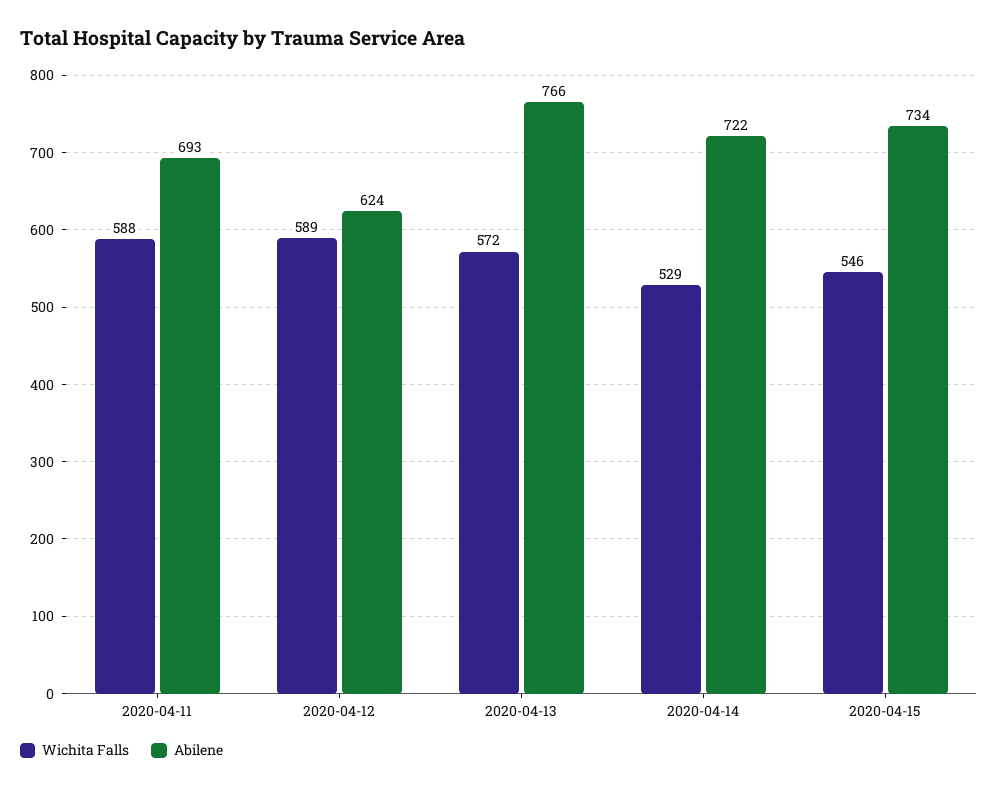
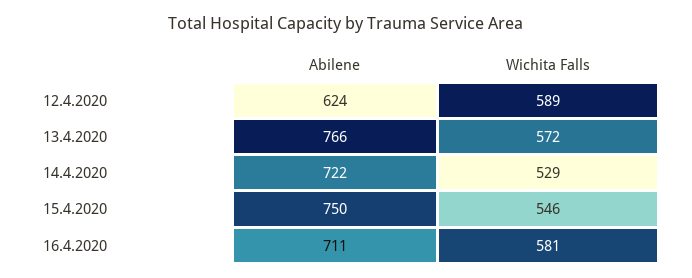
Wichita Falls, 2020-04-11: 588 -> none
Abilene, 2020-04-11: 693 -> none
Abilene, 2020-04-15: 734 -> 750
Abilene, 16.4.2020: none -> 711
Wichita Falls, 16.4.2020: none -> 581

